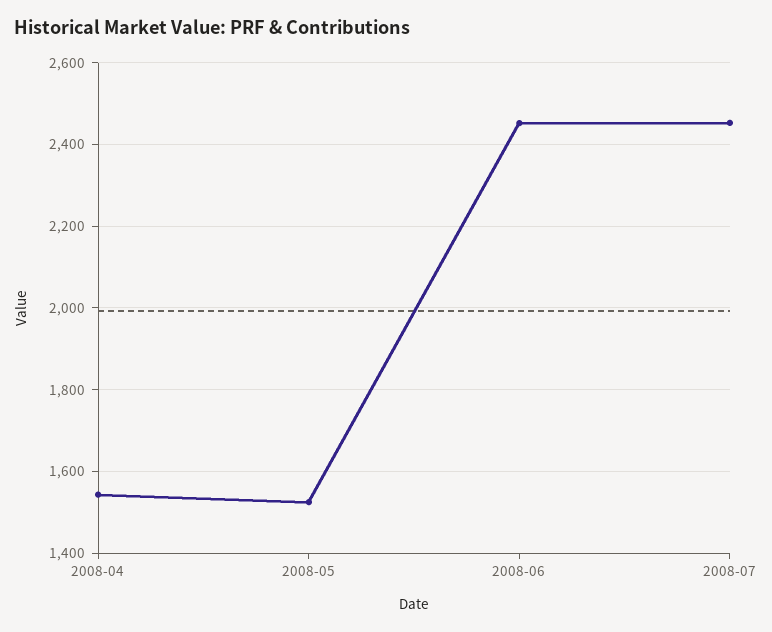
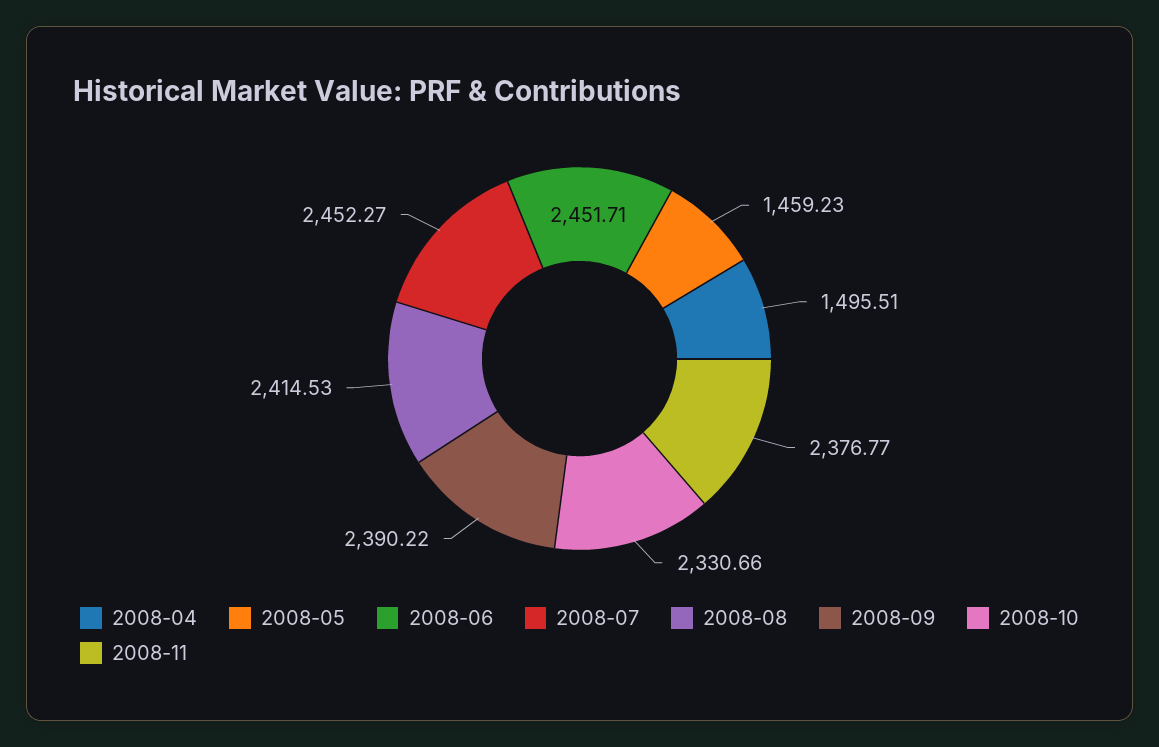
2008-04: 1540 -> 1495.51
2008-05: 1520 -> 1459.23
2008-08: none -> 2414.53
2008-09: none -> 2390.22
2008-10: none -> 2330.66
2008-11: none -> 2376.77

